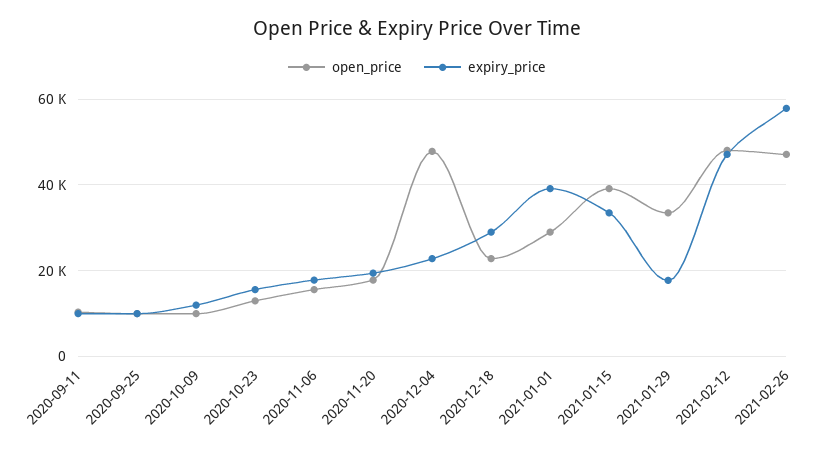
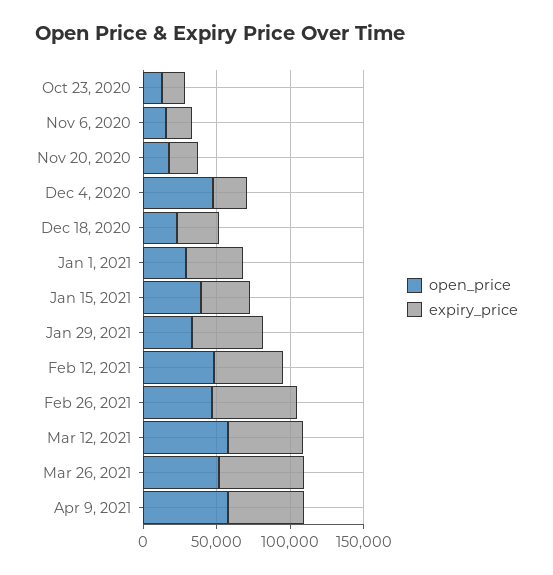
open_price, 2020-09-11: 10000 -> none
expiry_price, 2020-09-11: 10000 -> none
open_price, 2020-09-25: 10000 -> none
expiry_price, 2020-09-25: 10000 -> none
open_price, 2020-10-09: 10000 -> none
expiry_price, 2020-10-09: 12000 -> none
expiry_price, 2021-01-29: 18000 -> 50000
open_price, Mar 12, 2021: none -> 60000
expiry_price, Mar 12, 2021: none -> 50000
open_price, Mar 26, 2021: none -> 50000
expiry_price, Mar 26, 2021: none -> 60000
open_price, Apr 9, 2021: none -> 60000
expiry_price, Apr 9, 2021: none -> 50000

